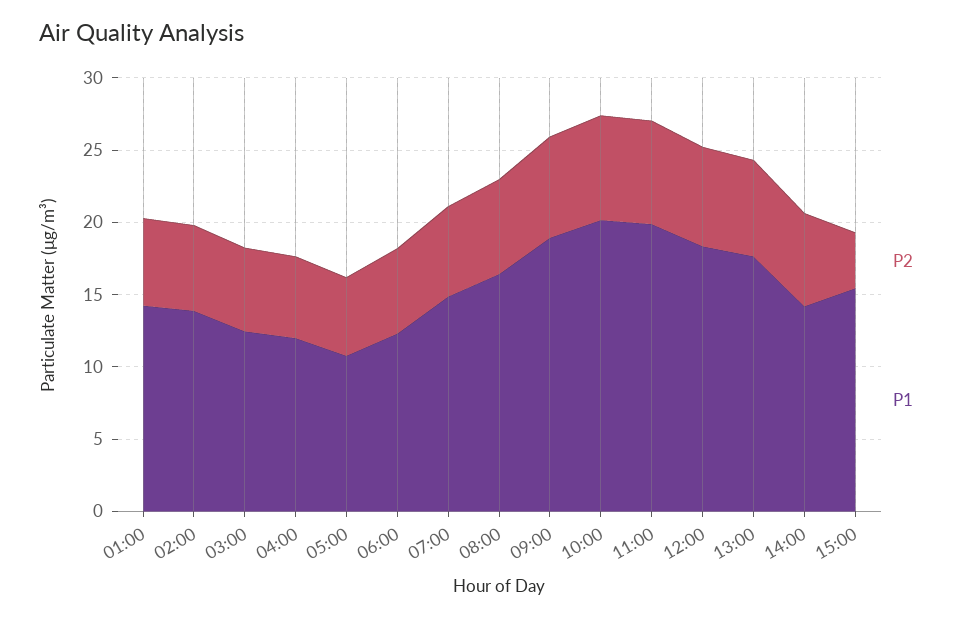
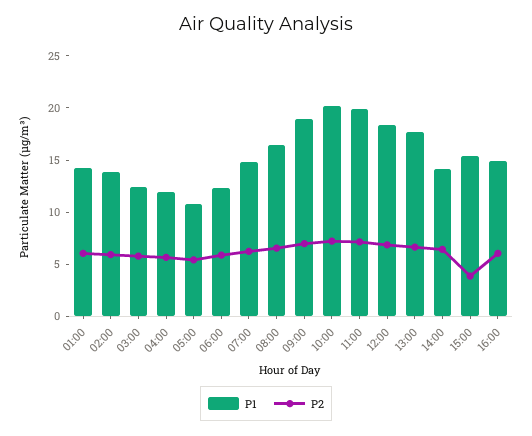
P1, 16:00: none -> 15
P2, 16:00: none -> 6

